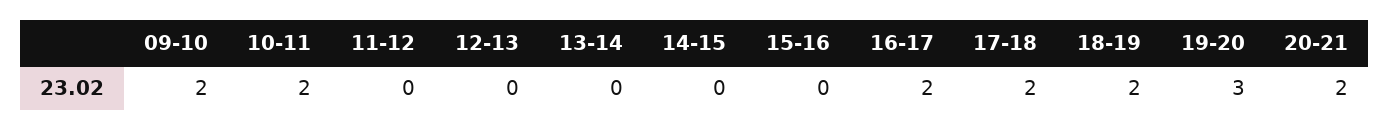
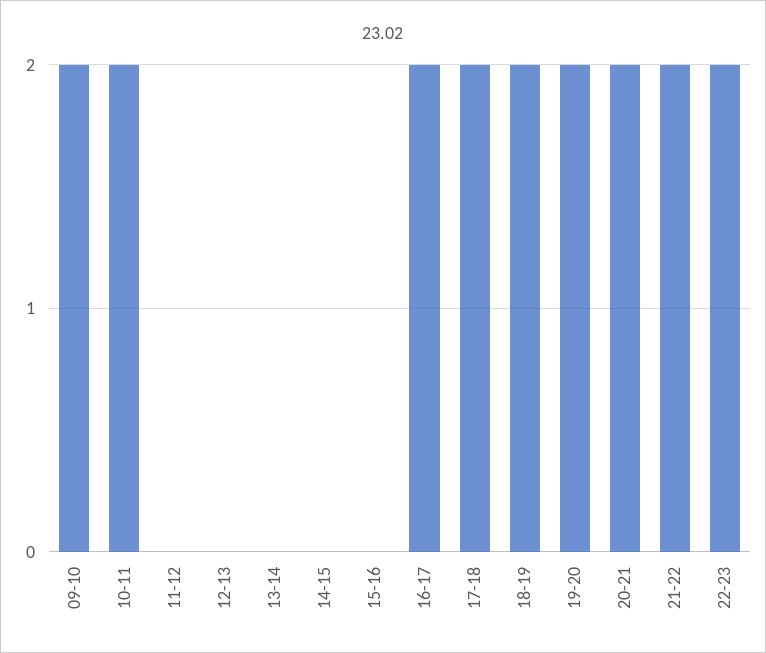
19-20: 3 -> 2
21-22: none -> 2
22-23: none -> 2

